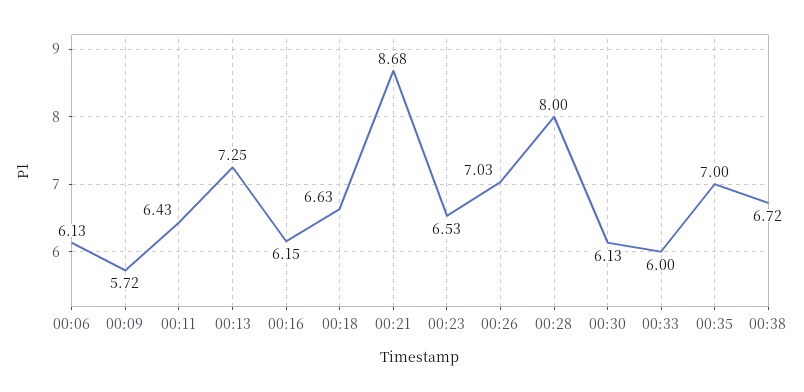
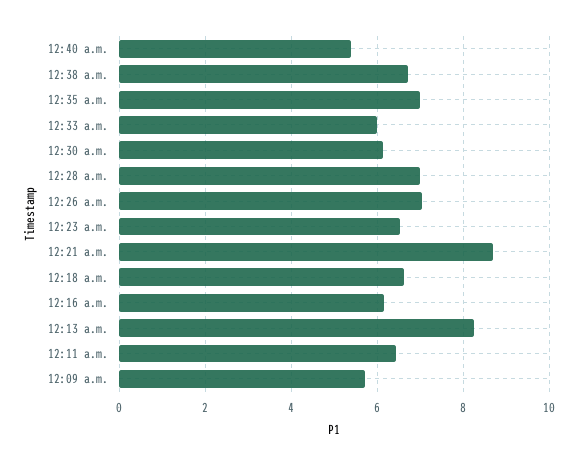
00:06: 6.13 -> none
00:13: 7.25 -> 8.2
00:28: 8 -> 7
12:40 a.m.: none -> 5.4

